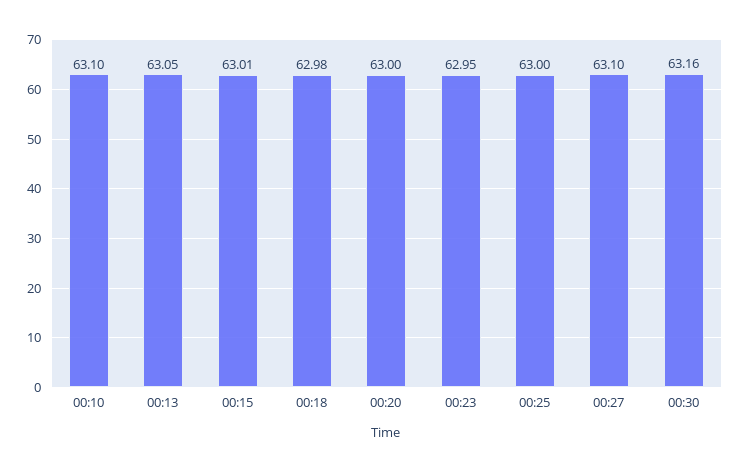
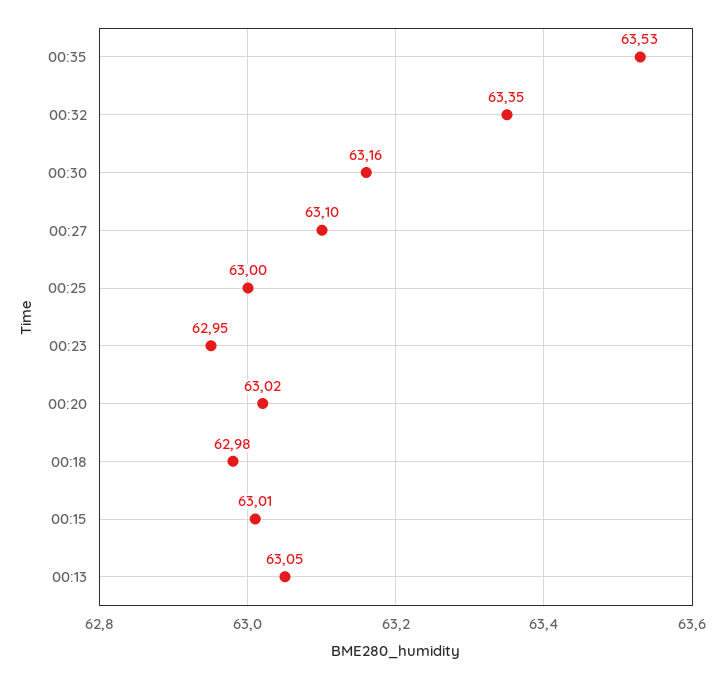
00:10: 63.1 -> none
00:20: 63 -> 63.02
00:35: none -> 63.53
00:32: none -> 63.35

